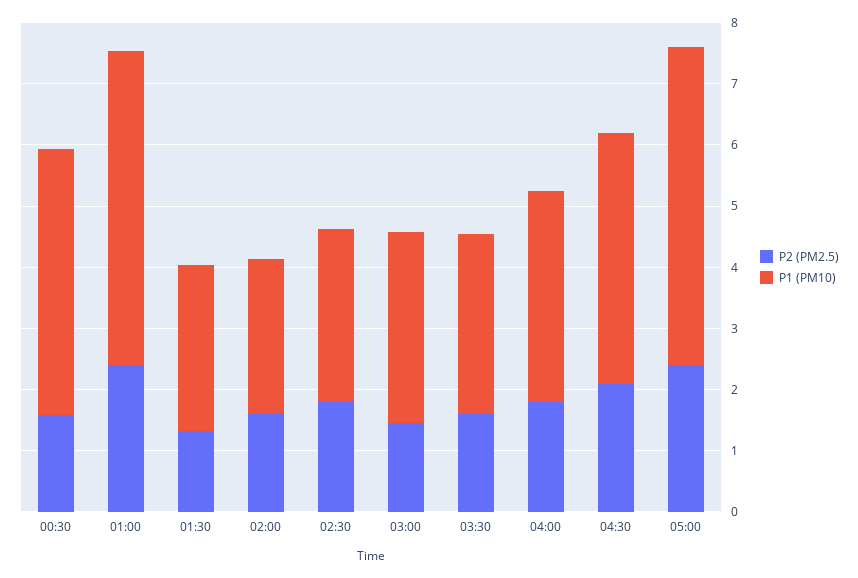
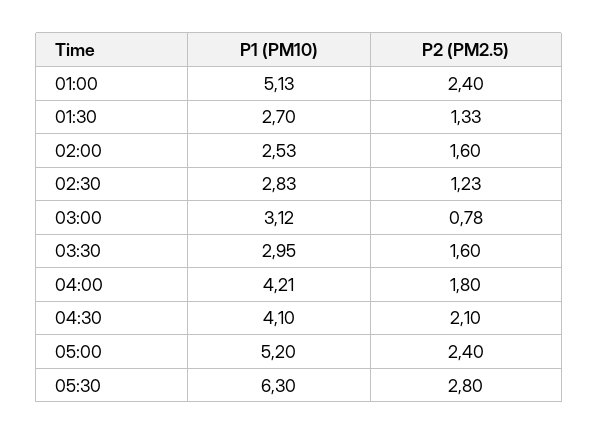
P2 (PM2.5), 00:30: 1.6 -> none
P1 (PM10), 00:30: 4.4 -> none
P2 (PM2.5), 02:30: 1.8 -> 1.23
P2 (PM2.5), 03:00: 1.4 -> 0.78
P1 (PM10), 04:00: 3.4 -> 4.21
P1 (PM10), 05:30: none -> 6.3
P2 (PM2.5), 05:30: none -> 2.8

